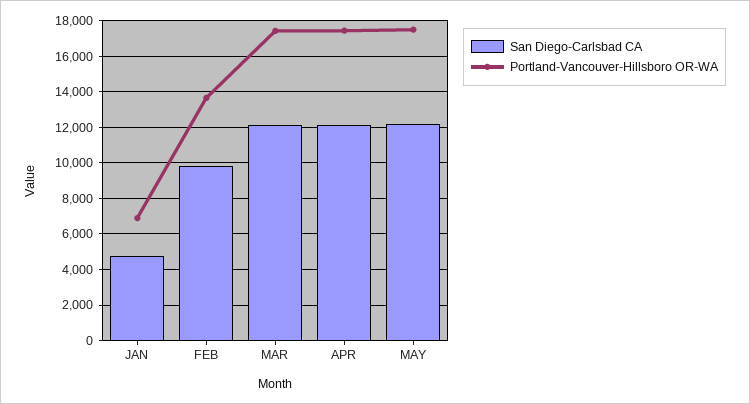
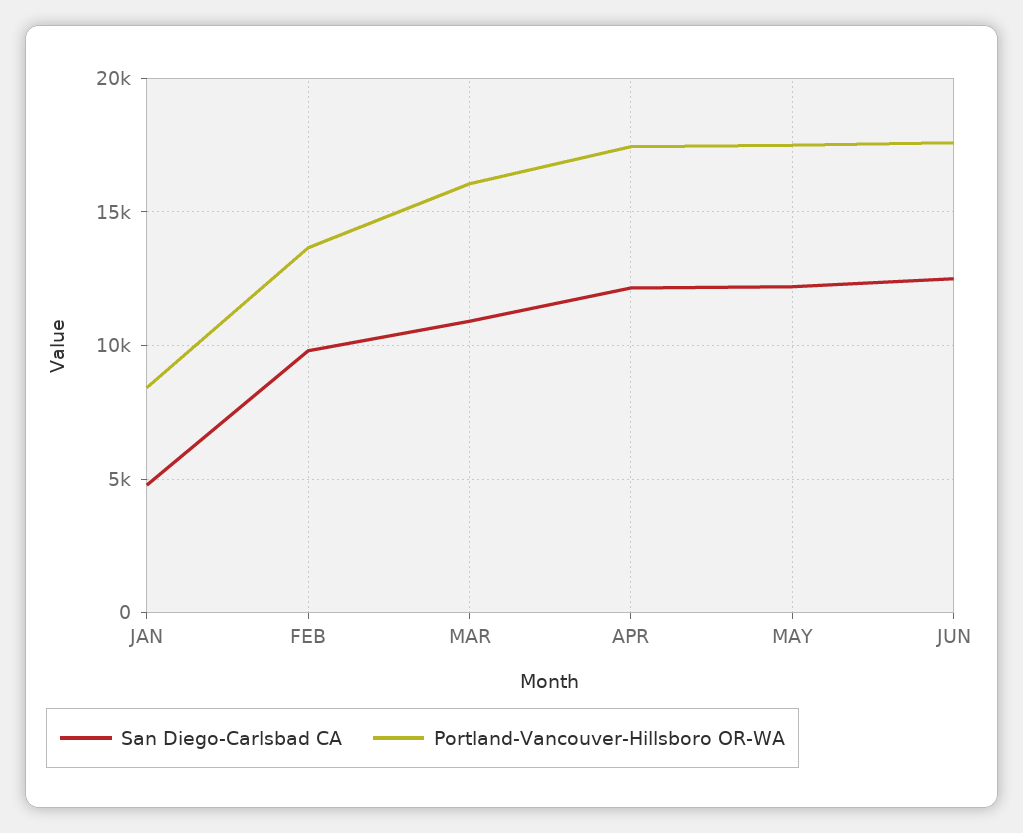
Portland-Vancouver-Hillsboro OR-WA, JAN: 7000 -> 8500
San Diego-Carlsbad CA, MAR: 12000 -> 11000
Portland-Vancouver-Hillsboro OR-WA, MAR: 17500 -> 16000
San Diego-Carlsbad CA, JUN: none -> 12500
Portland-Vancouver-Hillsboro OR-WA, JUN: none -> 17500

